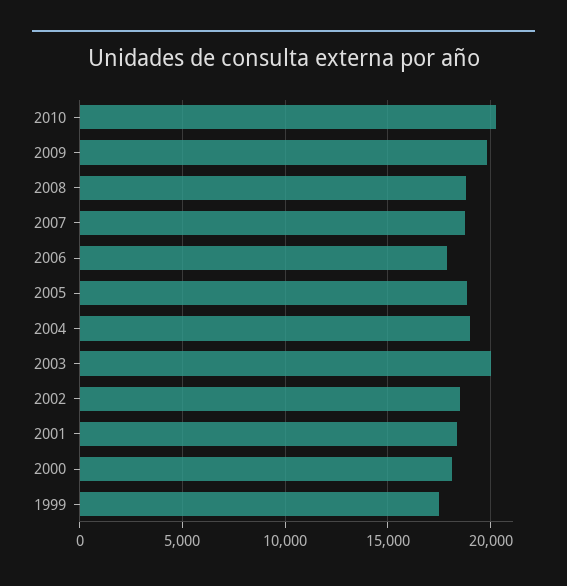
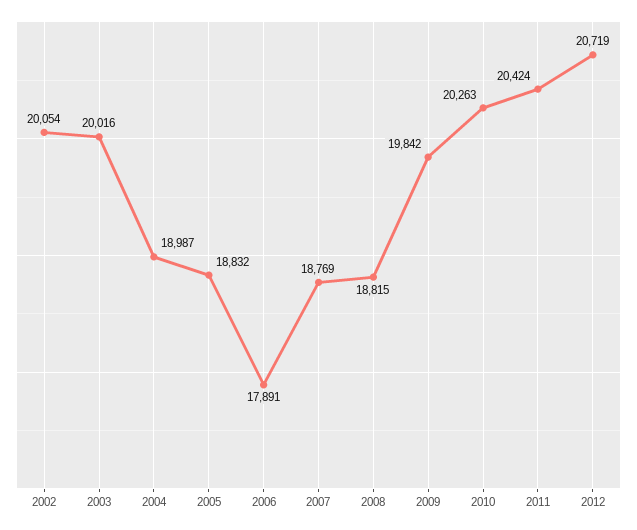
2002: 18500 -> 20054
2001: 18500 -> none
2000: 18000 -> none
1999: 17500 -> none
2011: none -> 20424
2012: none -> 20719

